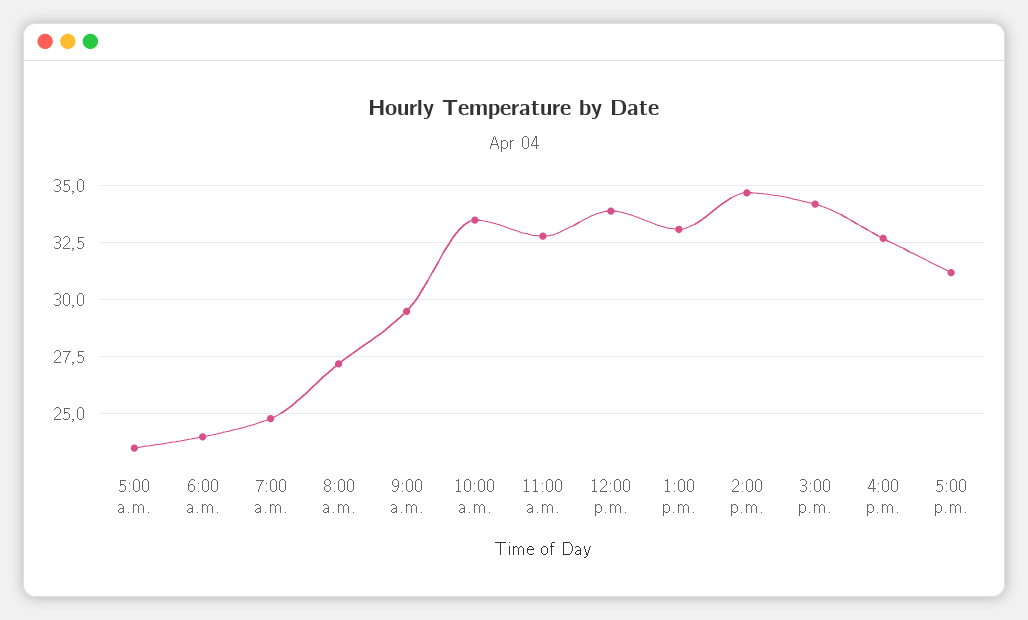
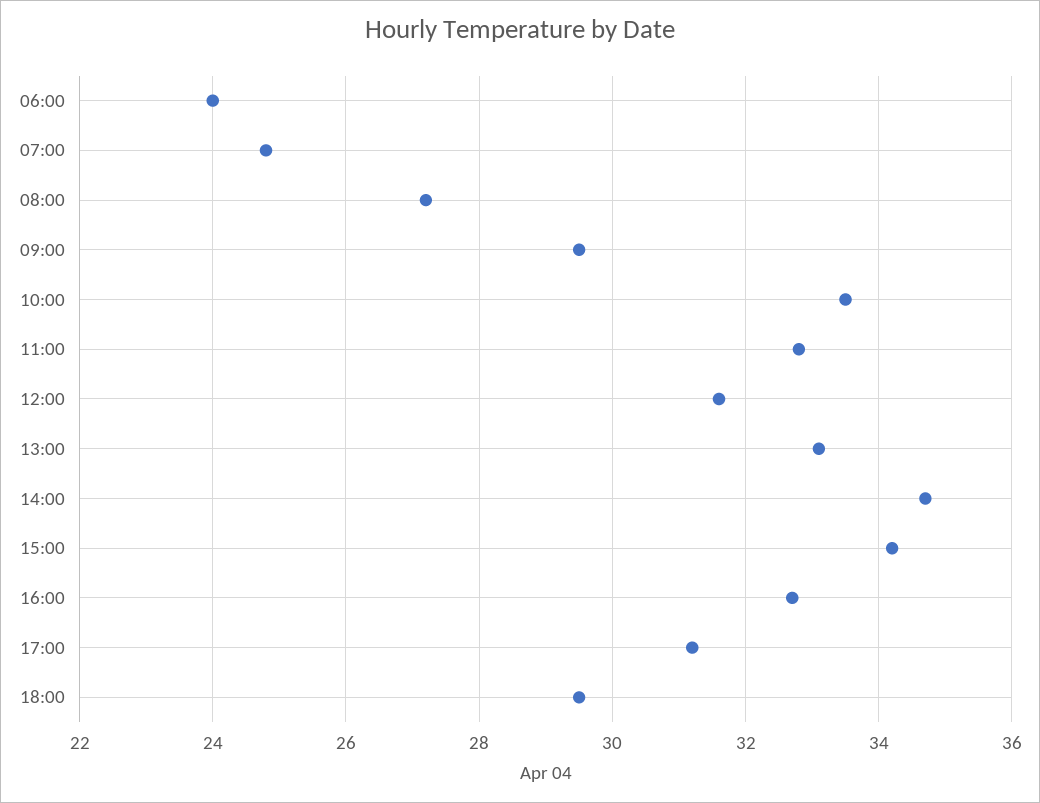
5:00 a.m.: 23.5 -> none
12:00 p.m.: 34 -> 31.5
18:00: none -> 29.5

